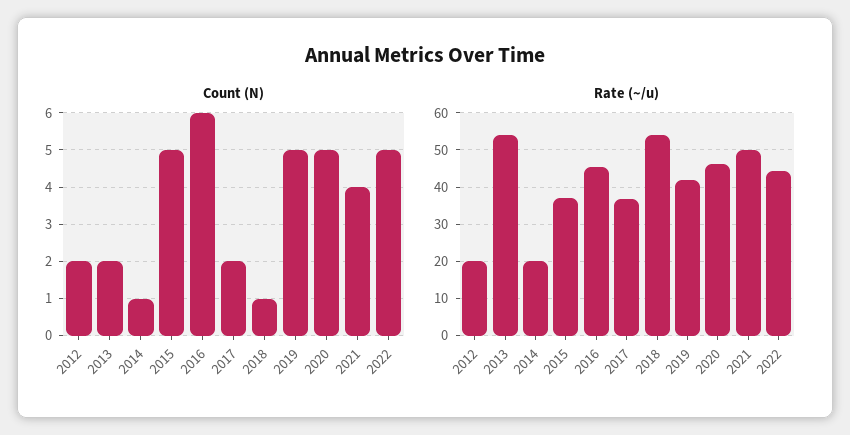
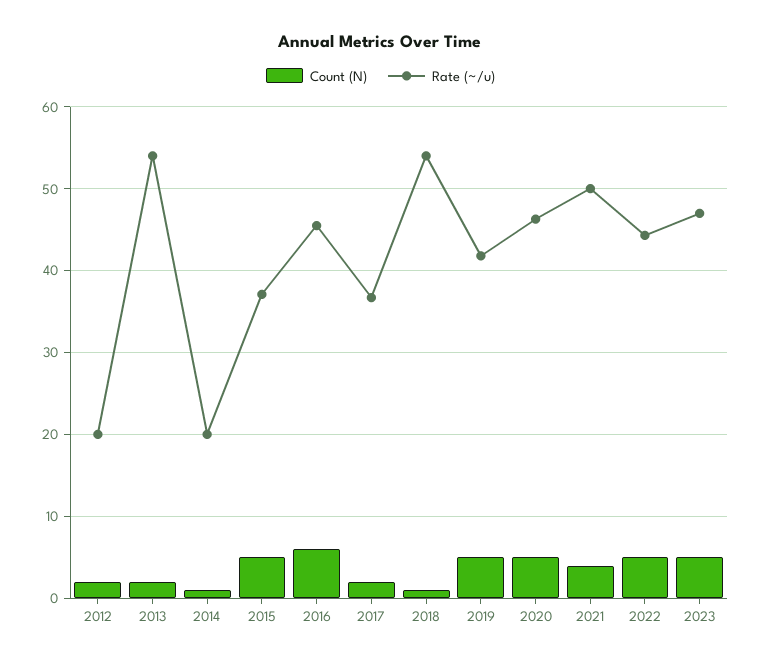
Count (N), 2023: none -> 5
Rate (~/u), 2023: none -> 47

